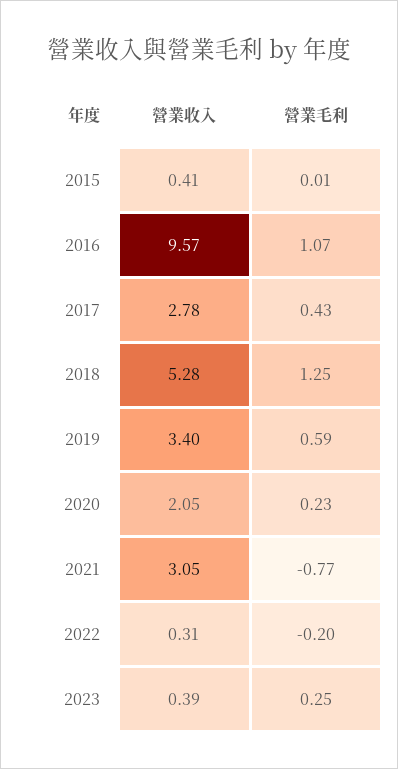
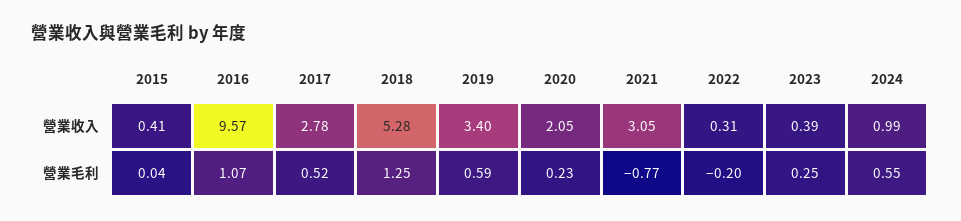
營業毛利, 2015: 0.01 -> 0.04
營業毛利, 2017: 0.43 -> 0.52
營業收入, 2024: none -> 0.99
營業毛利, 2024: none -> 0.55

